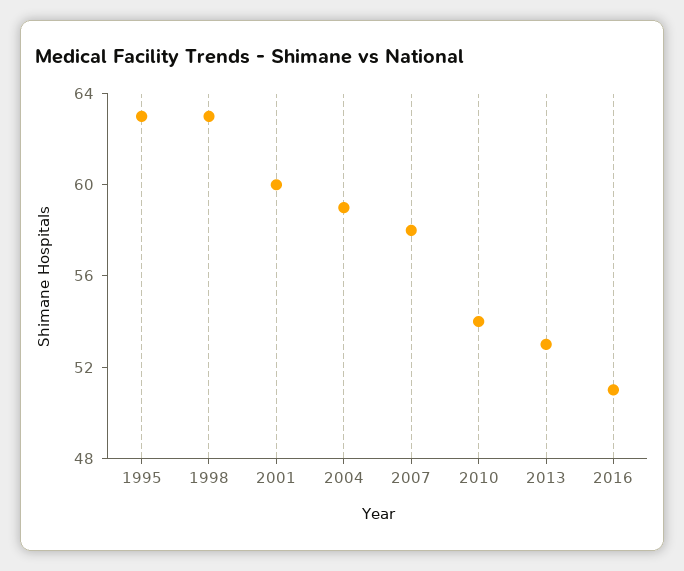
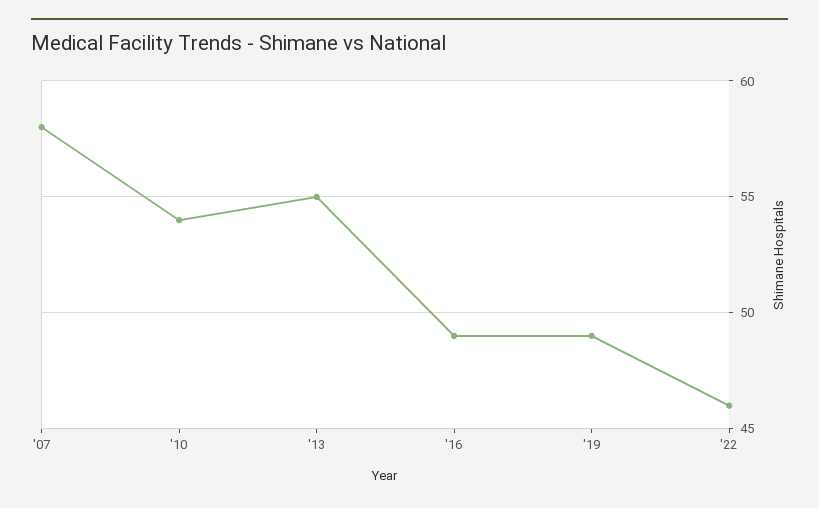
1995: 63 -> none
1998: 63 -> none
2001: 60 -> none
2004: 59 -> none
2013: 53 -> 55
2016: 51 -> 49
'19: none -> 49
'22: none -> 46

